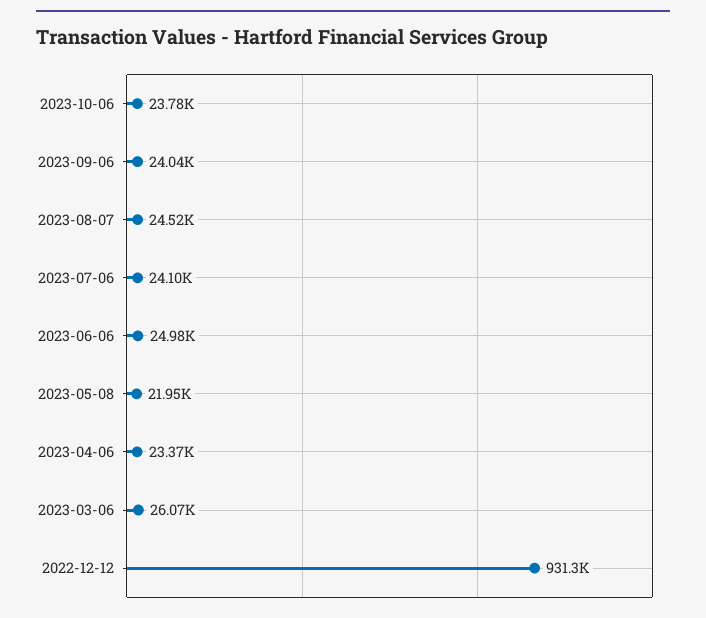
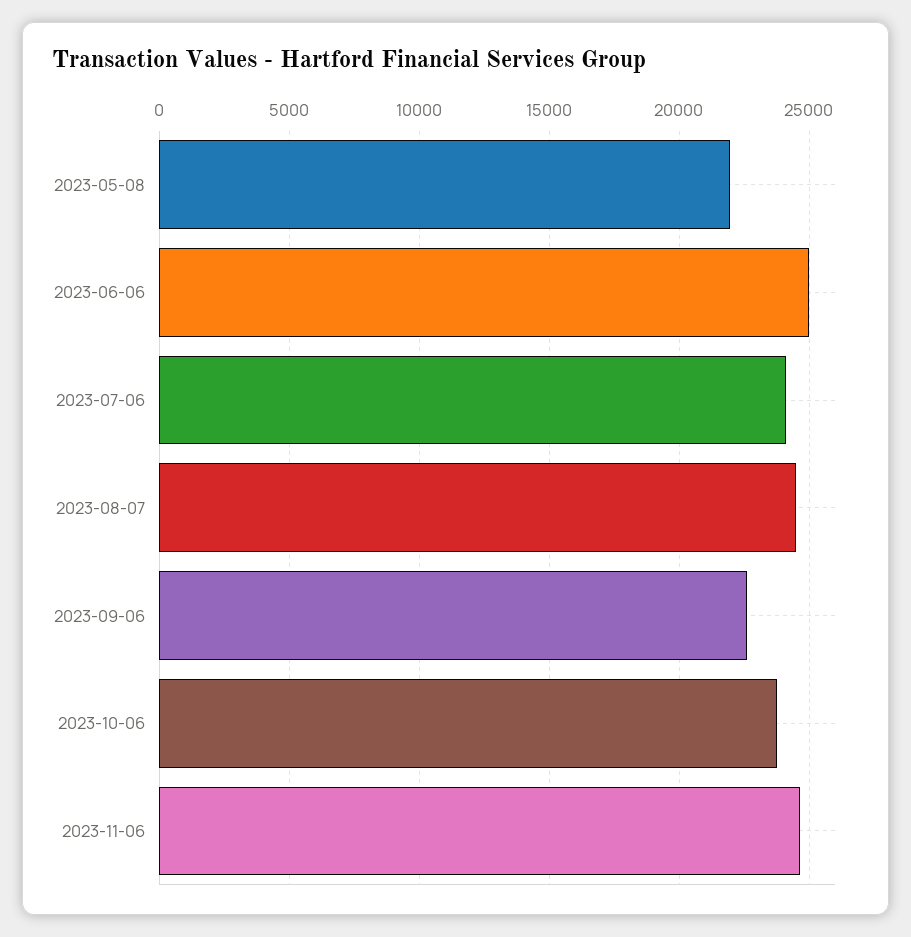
2023-09-06: 24040 -> 22500
2023-04-06: 23370 -> none
2023-03-06: 26070 -> none
2022-12-12: 931300 -> none
2023-11-06: none -> 24500

